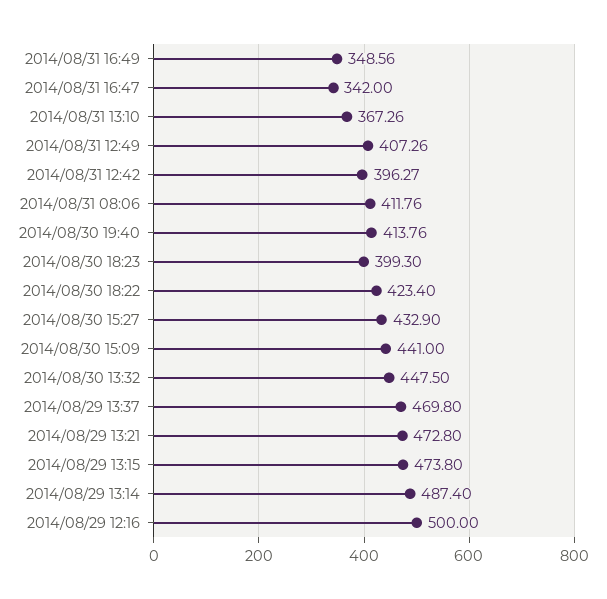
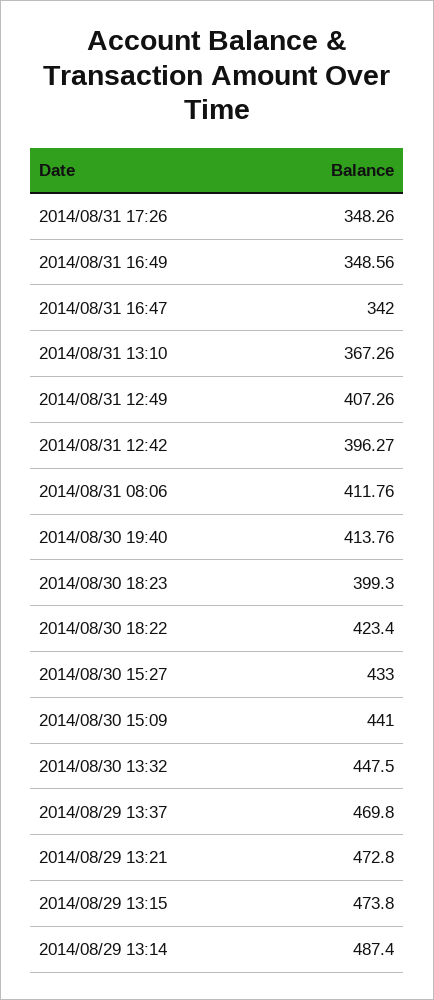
2014/08/30 15:27: 432.9 -> 433
2014/08/29 12:16: 500 -> none
2014/08/31 17:26: none -> 348.26

